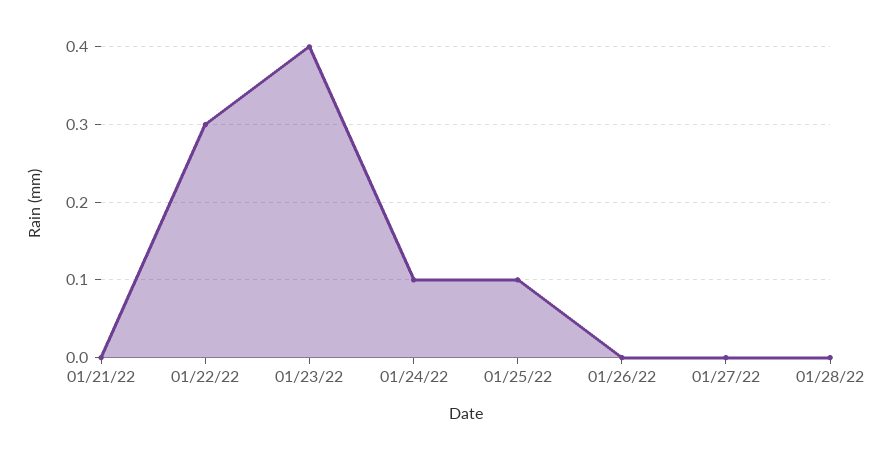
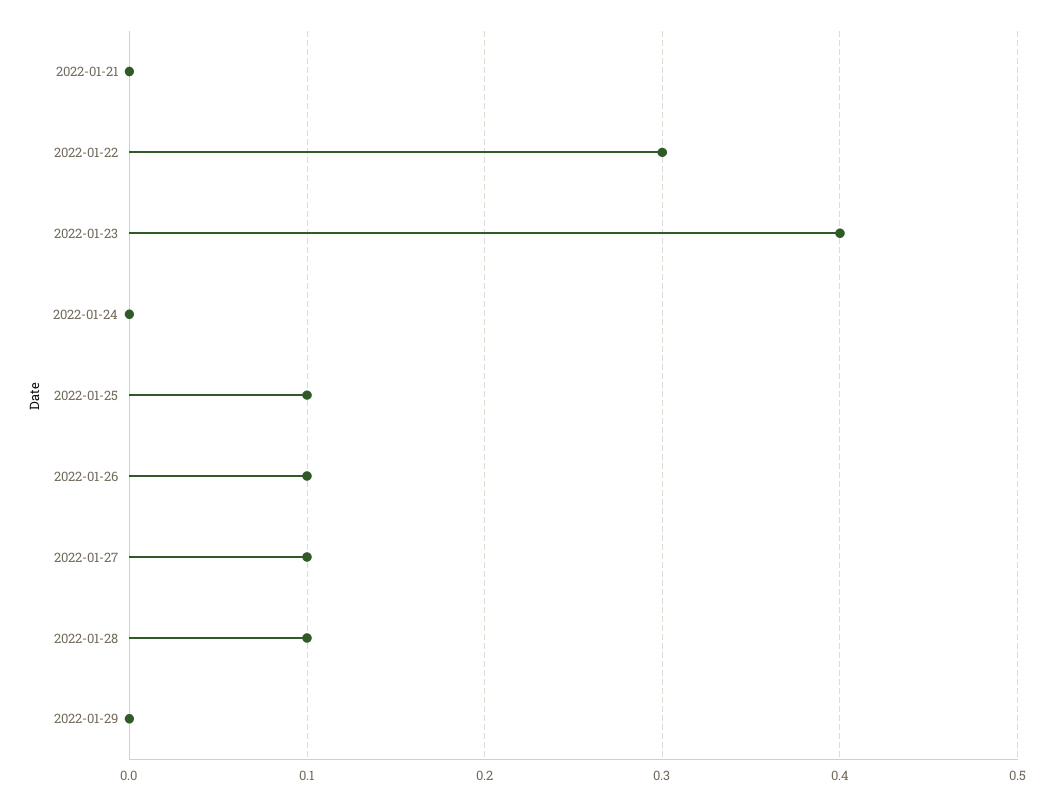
01/24/22: 0.1 -> 0
01/26/22: 0 -> 0.1
01/27/22: 0 -> 0.1
01/28/22: 0 -> 0.1
2022-01-29: none -> 0

